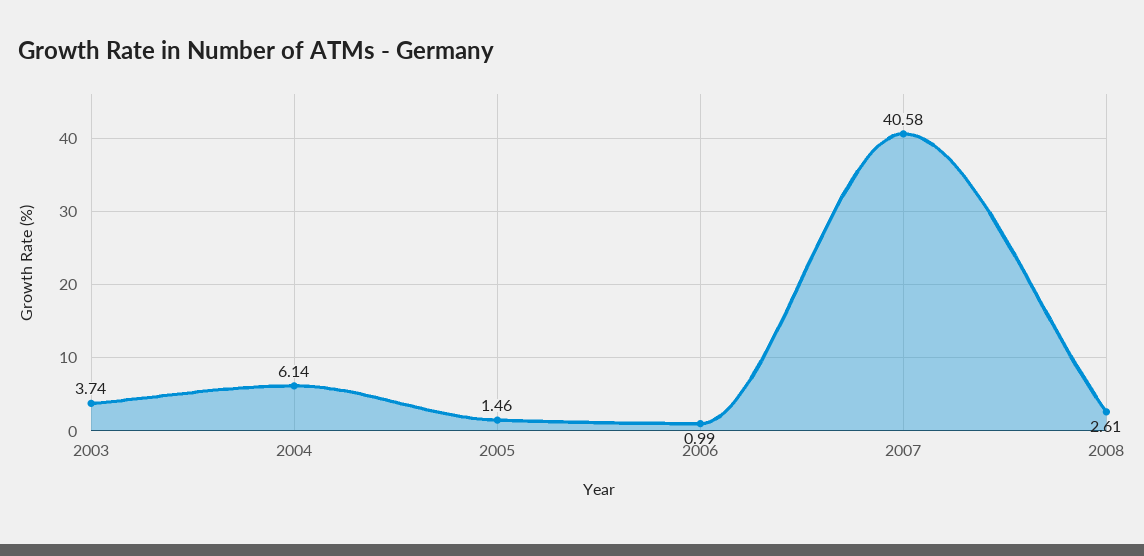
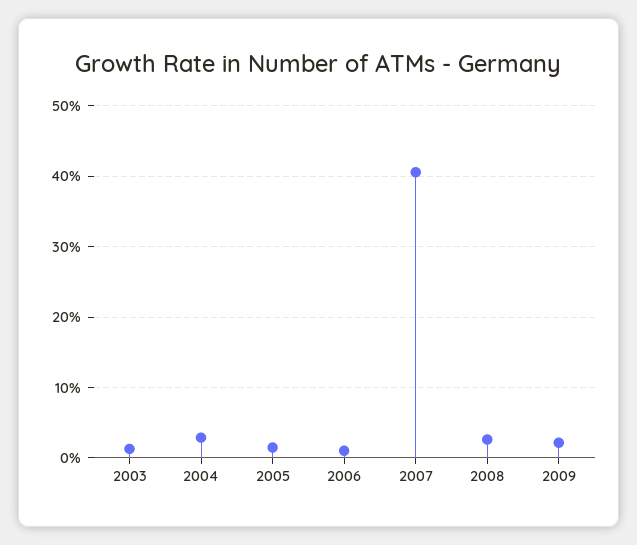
2003: 3.74 -> 1
2004: 6.14 -> 3
2009: none -> 2

